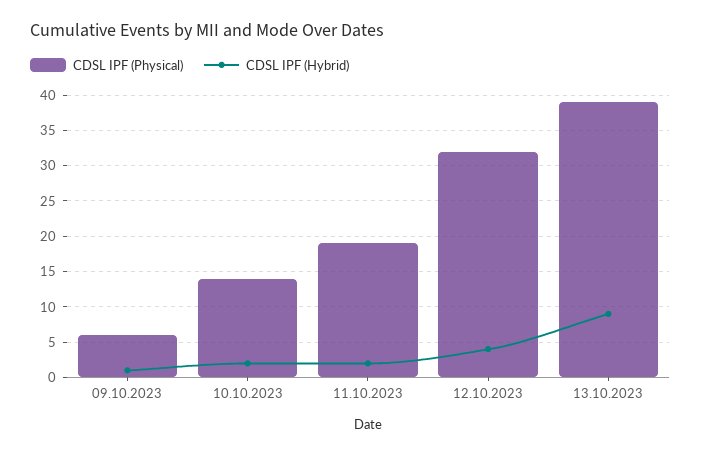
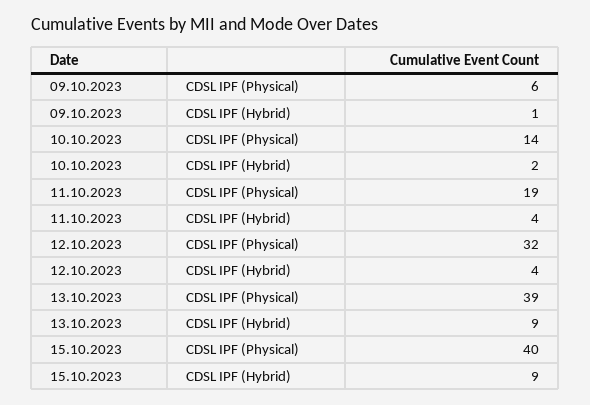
CDSL IPF (Hybrid), 11.10.2023: 2 -> 4
CDSL IPF (Physical), 15.10.2023: none -> 40
CDSL IPF (Hybrid), 15.10.2023: none -> 9

